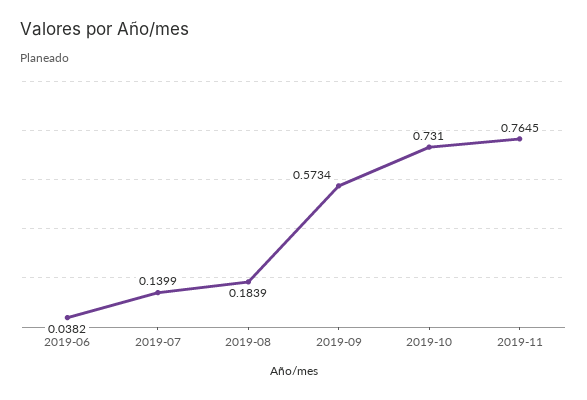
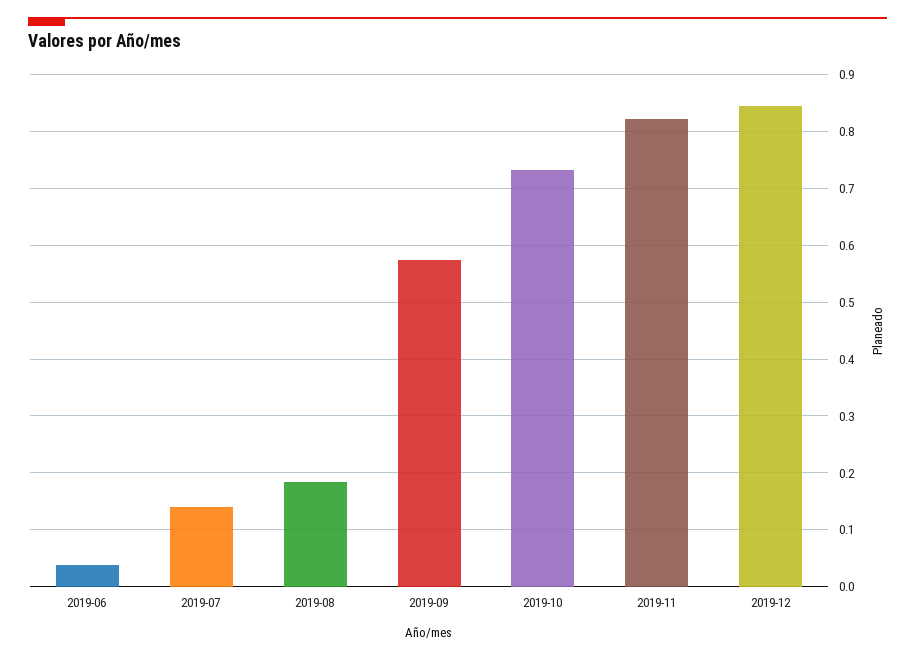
2019-11: 0.7645 -> 0.82
2019-12: none -> 0.84

